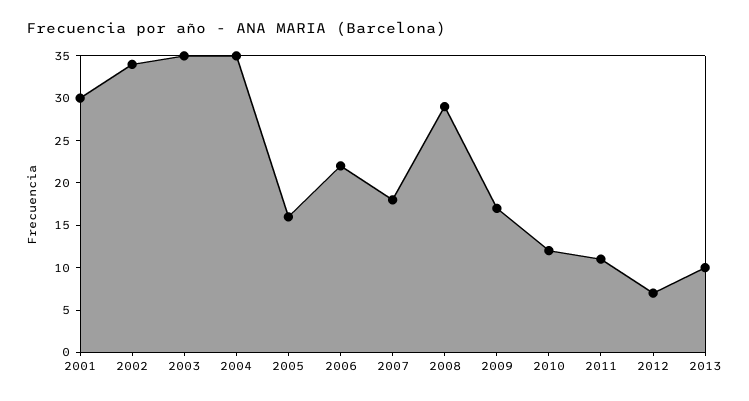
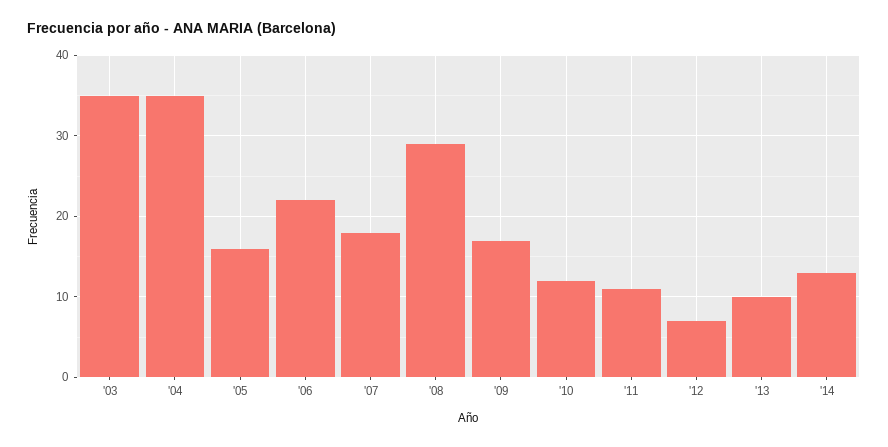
2001: 30 -> none
2002: 34 -> none
'14: none -> 13

